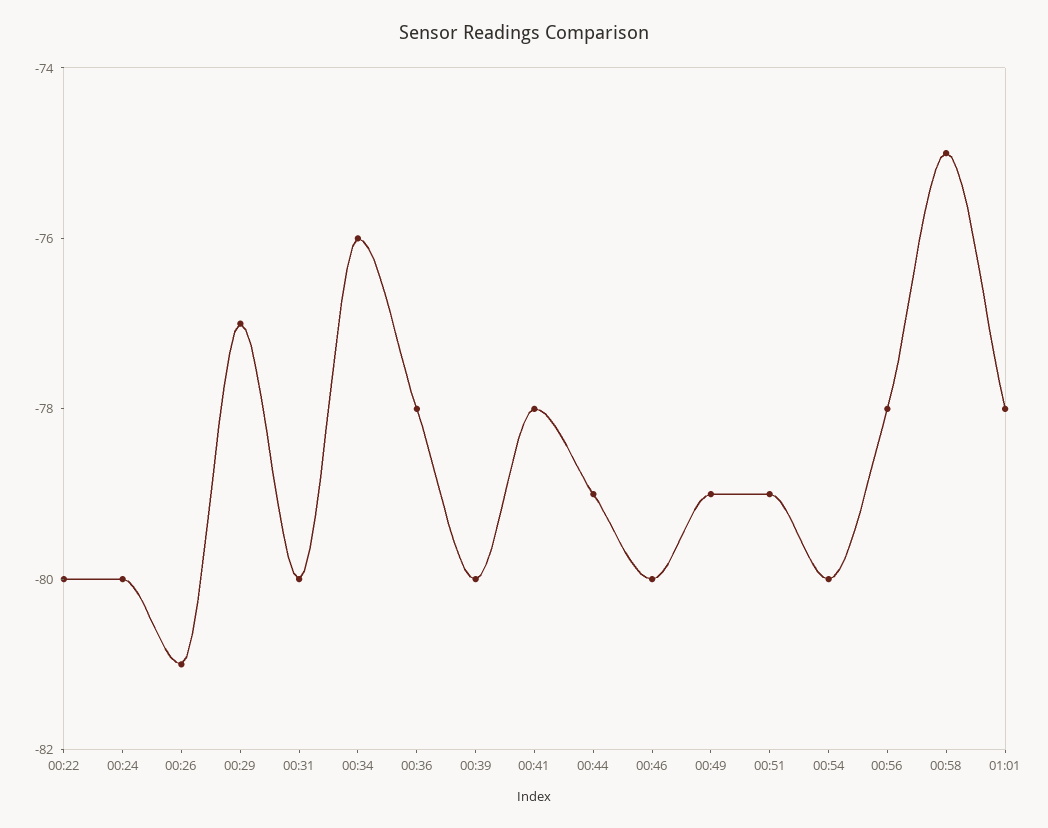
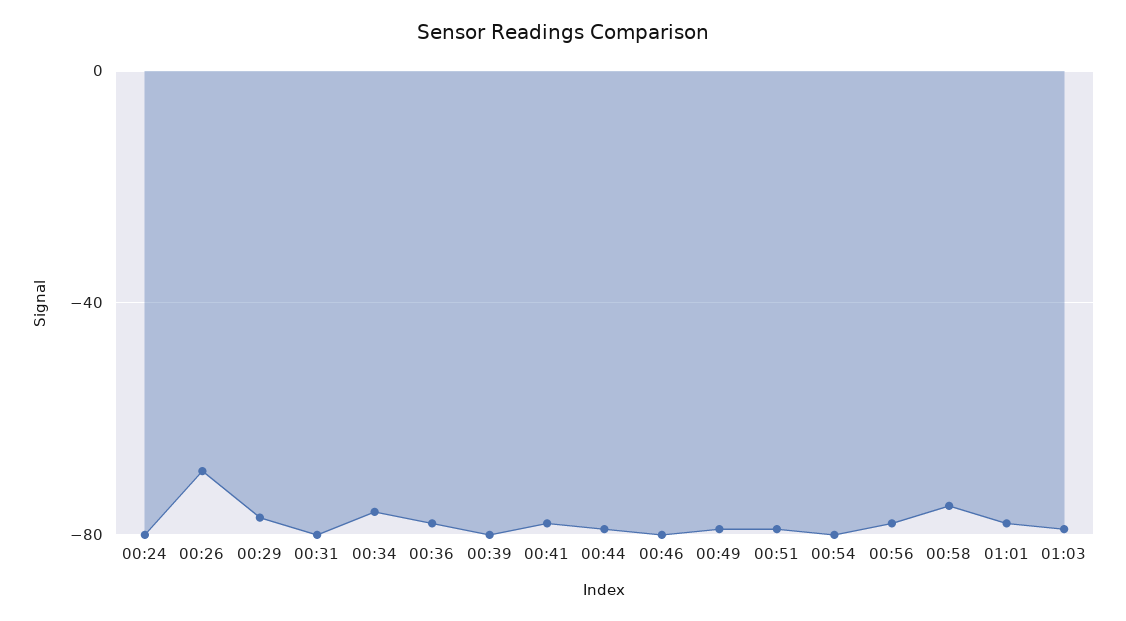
00:22: -80 -> none
00:26: -81 -> -70
01:03: none -> -80

